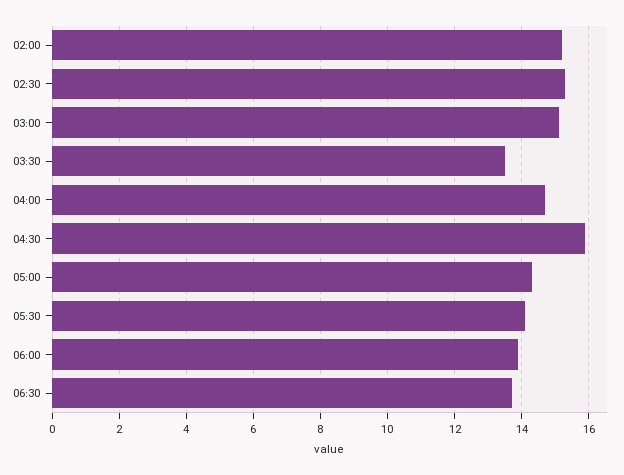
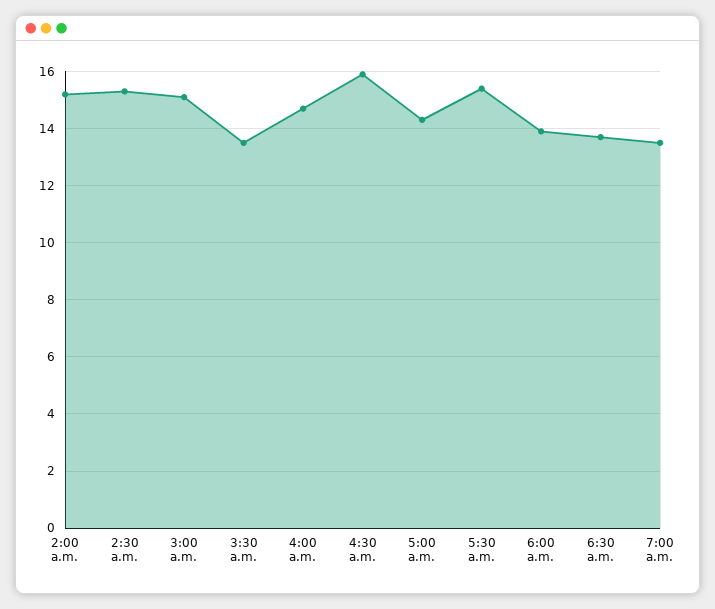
05:30: 14 -> 15.5
7:00 a.m.: none -> 13.5

